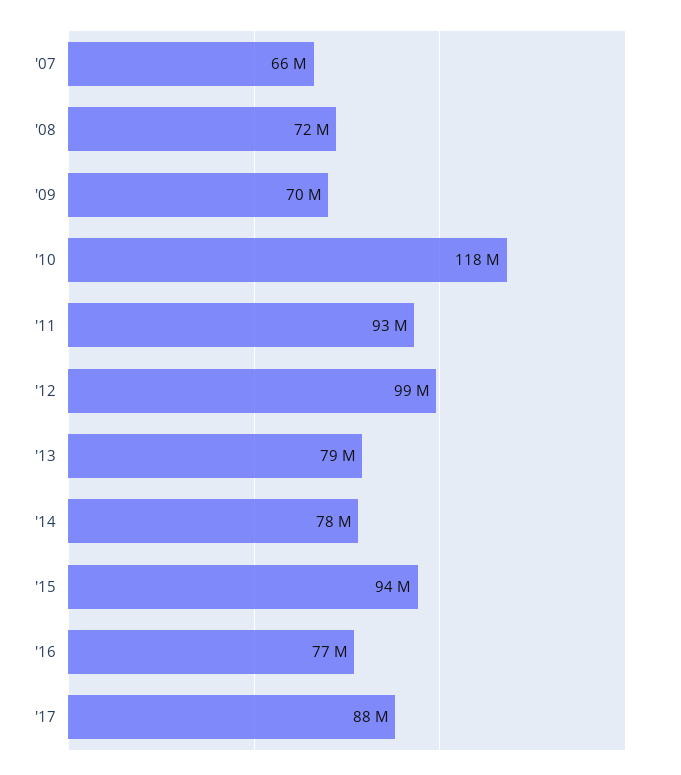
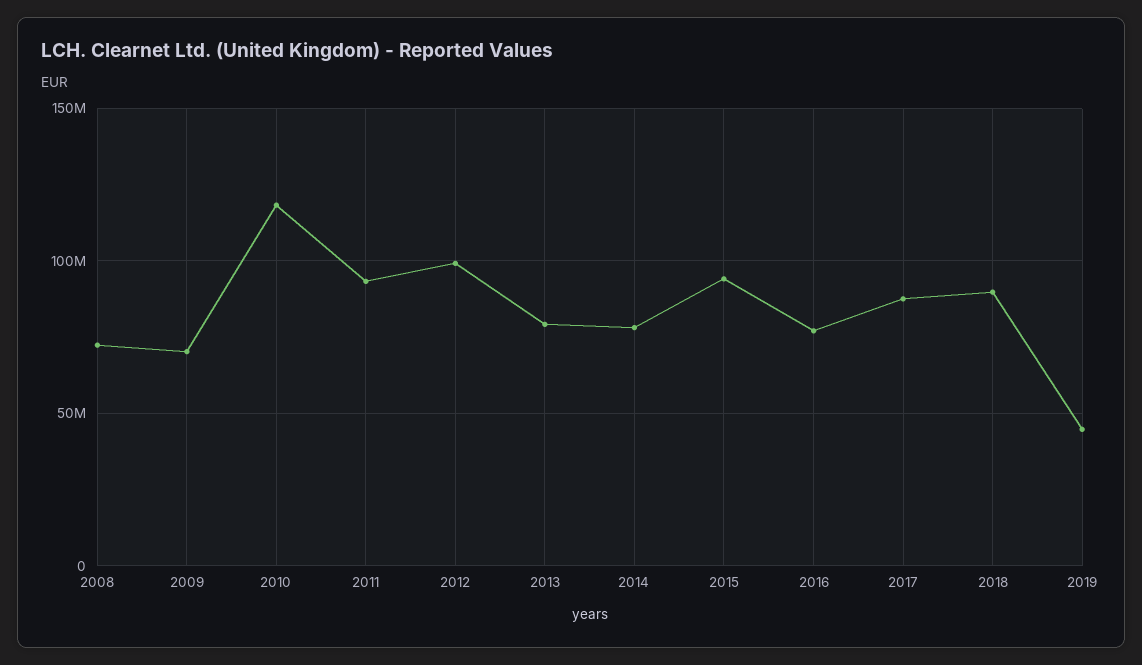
'07: 66000000 -> none
2018: none -> 90000000
2019: none -> 45000000

